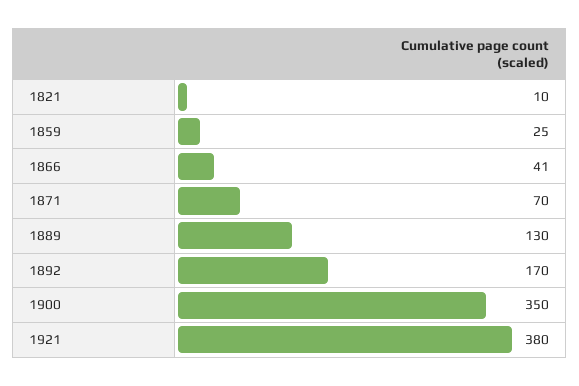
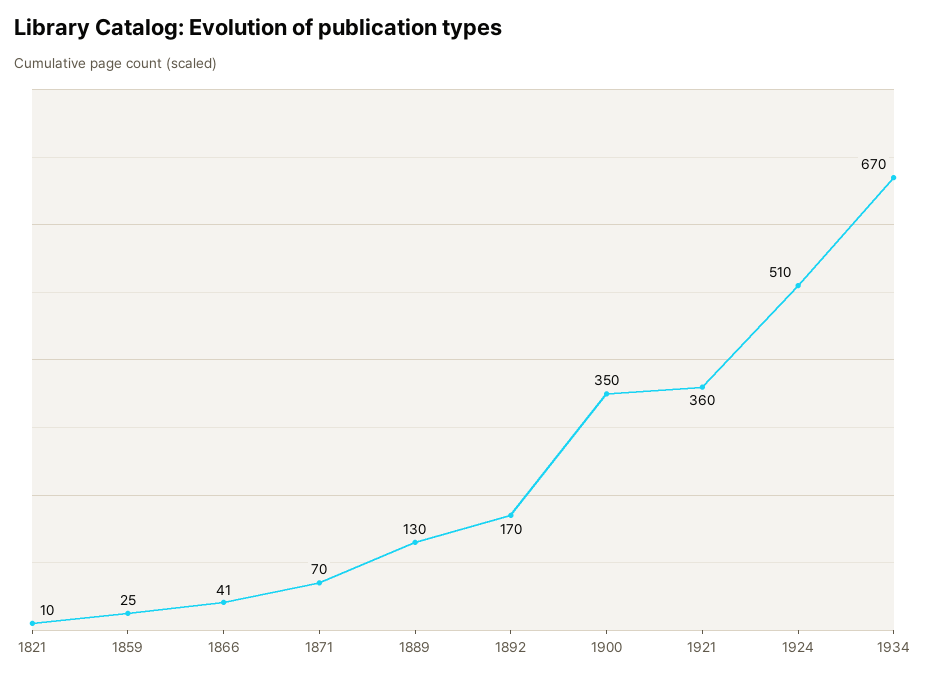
1921: 380 -> 360
1924: none -> 510
1934: none -> 670

